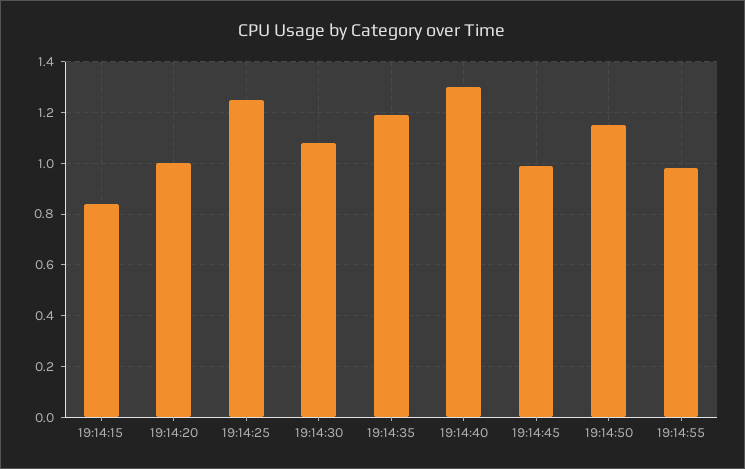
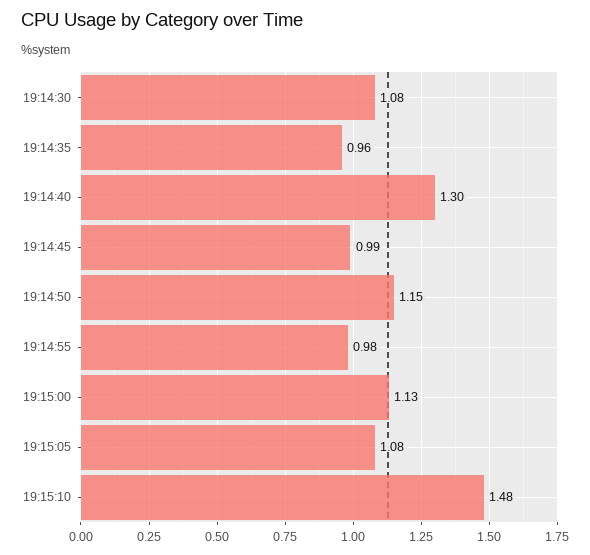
19:14:15: 0.85 -> none
19:14:20: 1 -> none
19:14:25: 1.25 -> none
19:14:35: 1.2 -> 0.96
19:15:00: none -> 1.13
19:15:05: none -> 1.08
19:15:10: none -> 1.48

